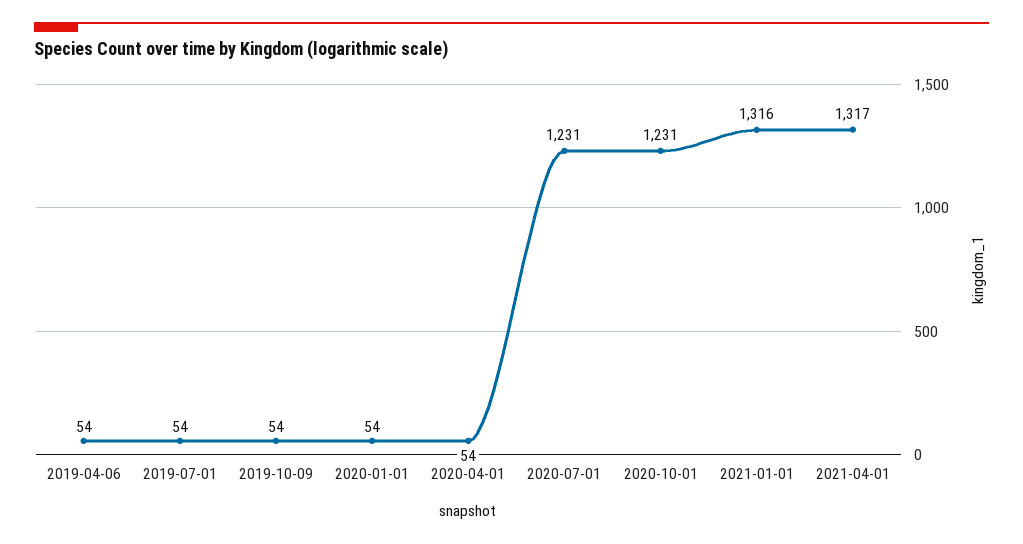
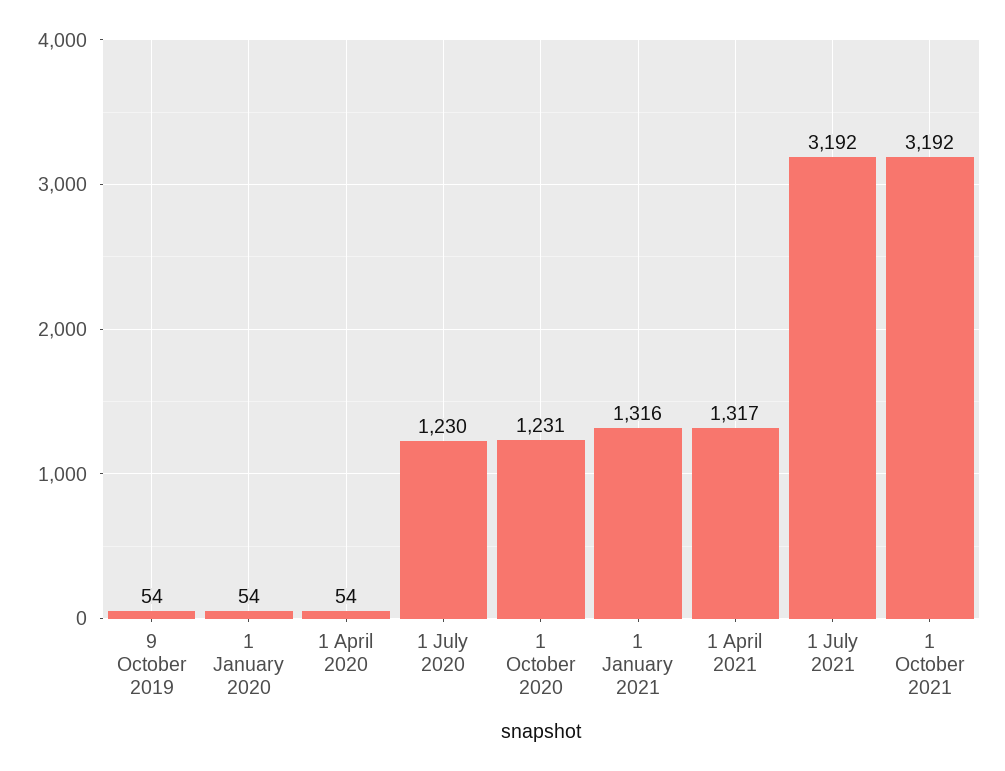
2019-04-06: 54 -> none
2019-07-01: 54 -> none
2020-07-01: 1231 -> 1230
1 July 2021: none -> 3192
1 October 2021: none -> 3192

